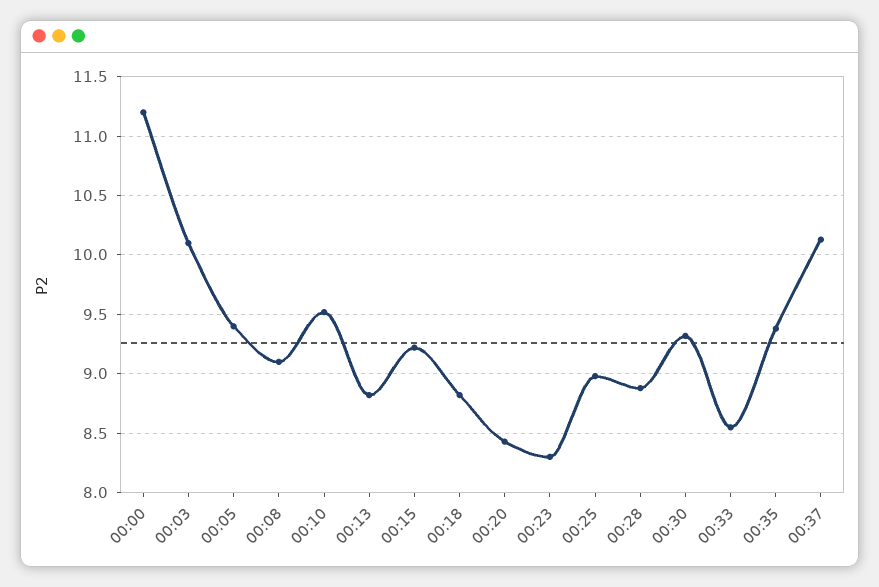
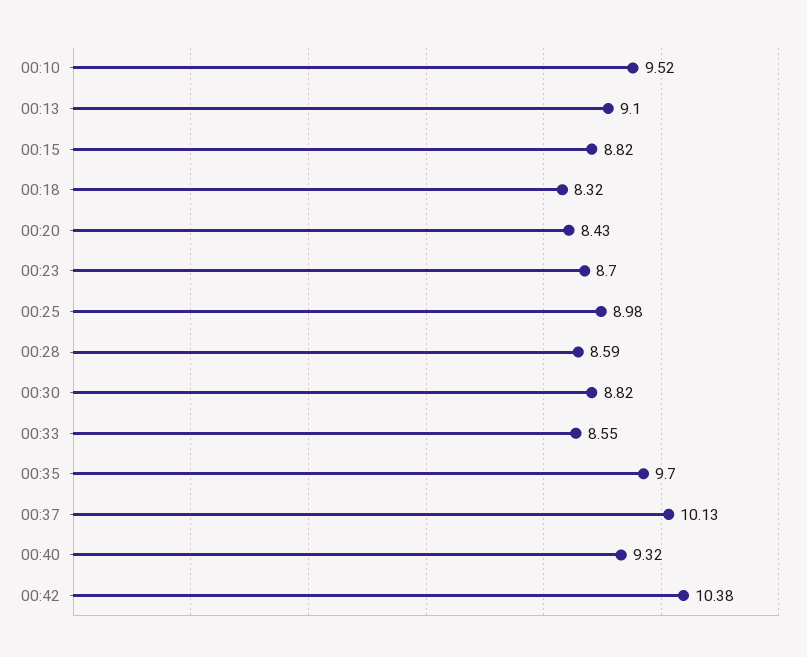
00:00: 11.2 -> none
00:03: 10.1 -> none
00:05: 9.4 -> none
00:08: 9.1 -> none
00:13: 8.8 -> 9.1
00:15: 9.2 -> 8.82
00:18: 8.8 -> 8.32
00:23: 8.3 -> 8.7
00:28: 8.9 -> 8.59
00:30: 9.3 -> 8.82
00:35: 9.4 -> 9.7
00:40: none -> 9.32
00:42: none -> 10.38

